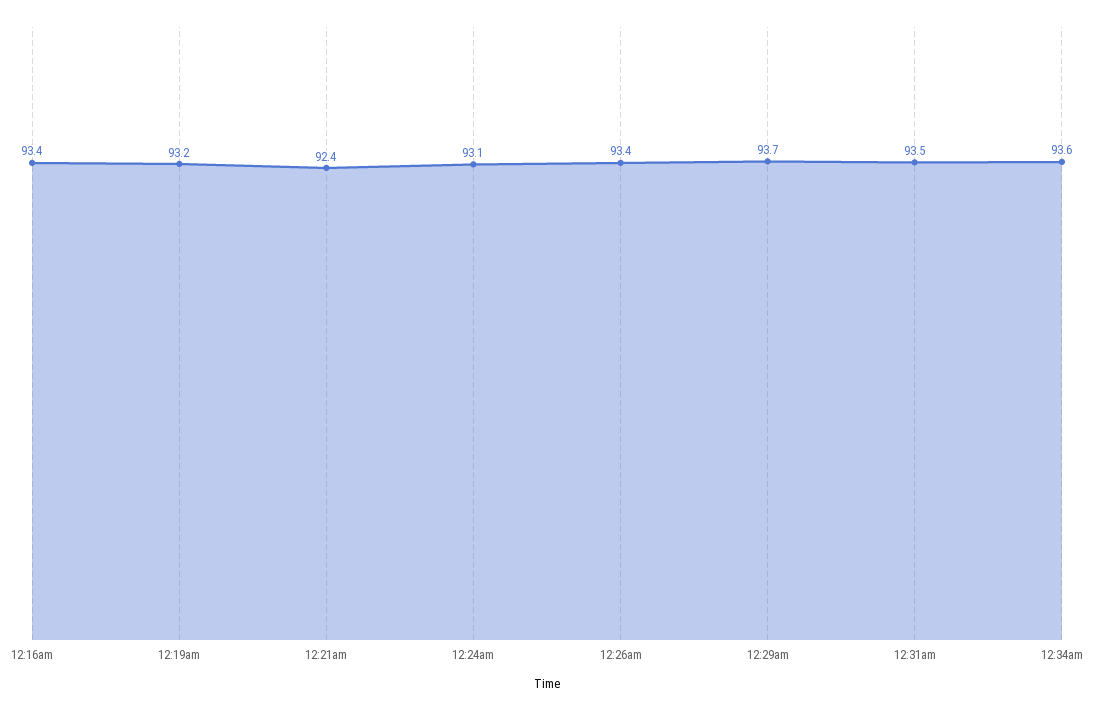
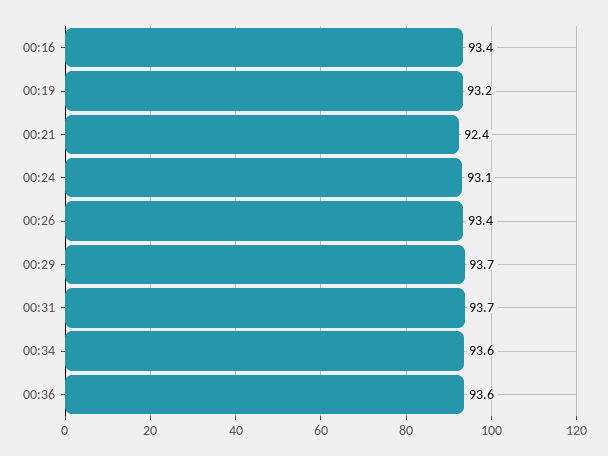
12:31am: 93.5 -> 93.7
00:36: none -> 93.6

